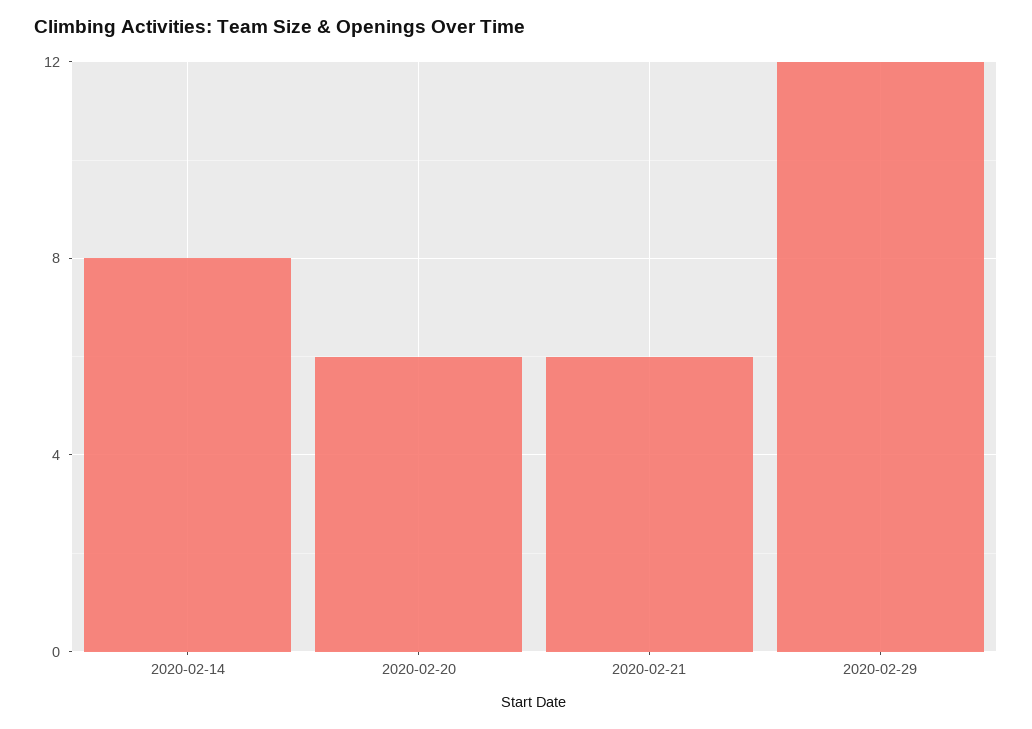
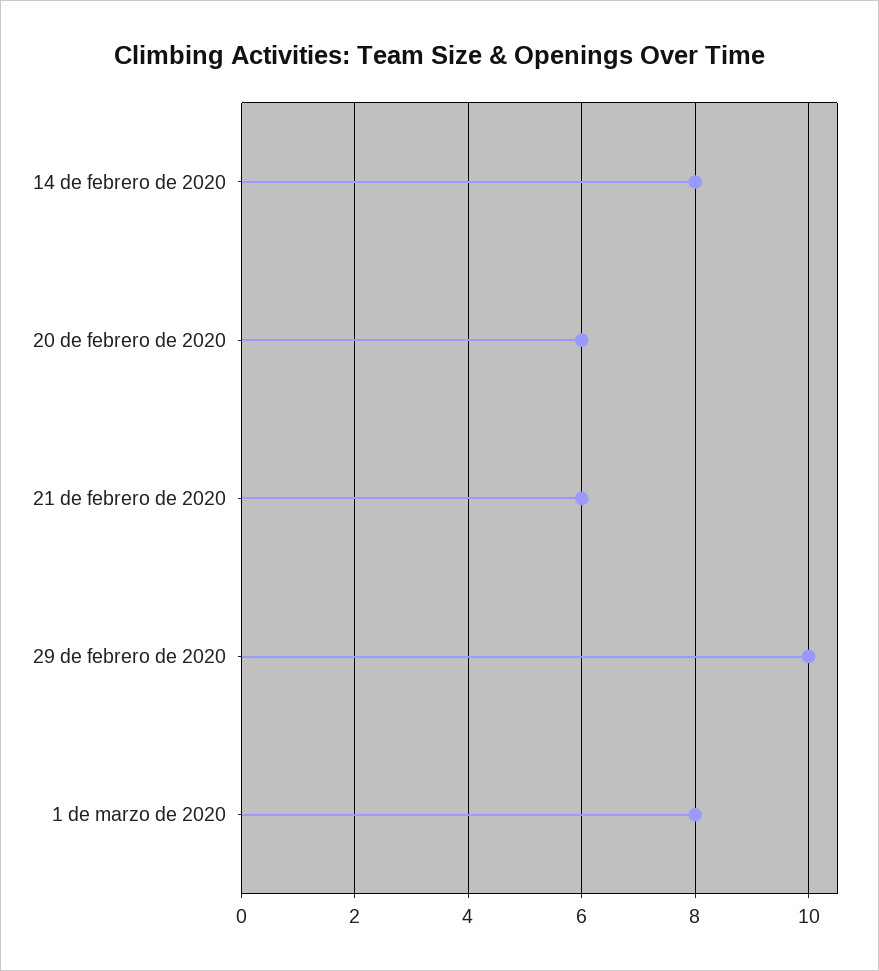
2020-02-29: 12 -> 10
1 de marzo de 2020: none -> 8

